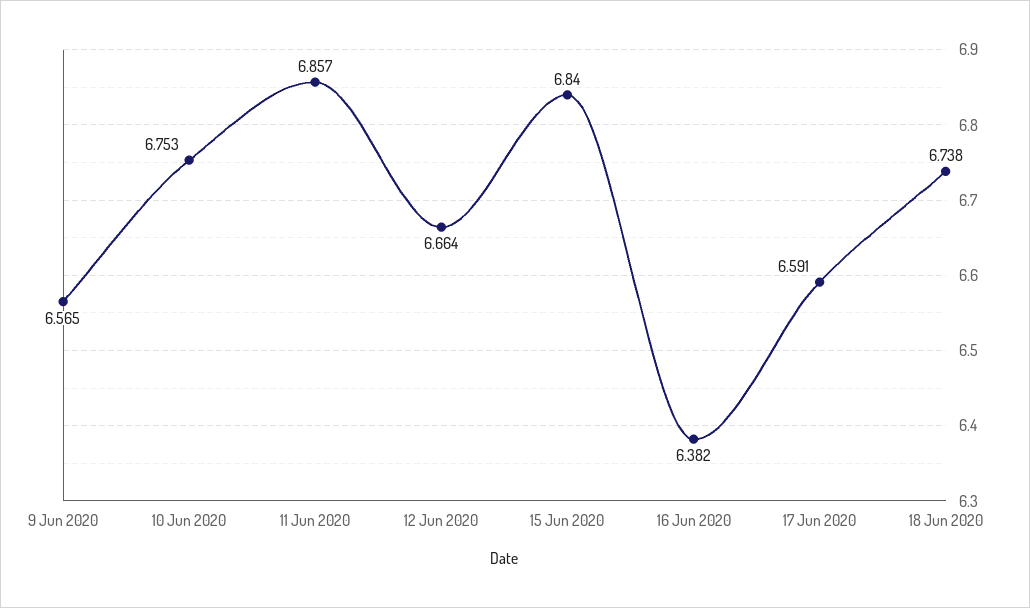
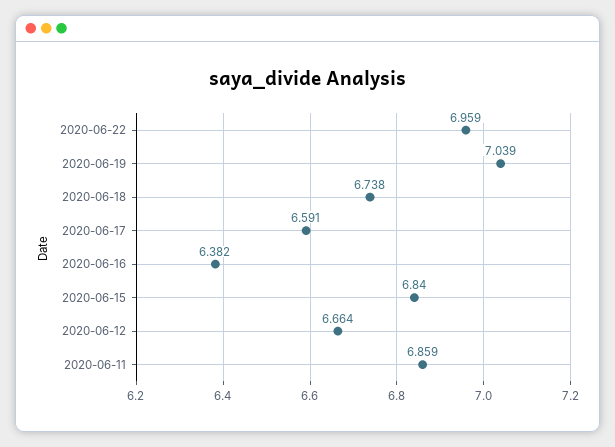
9 Jun 2020: 6.565 -> none
10 Jun 2020: 6.753 -> none
11 Jun 2020: 6.857 -> 6.859
2020-06-22: none -> 6.959
2020-06-19: none -> 7.039

